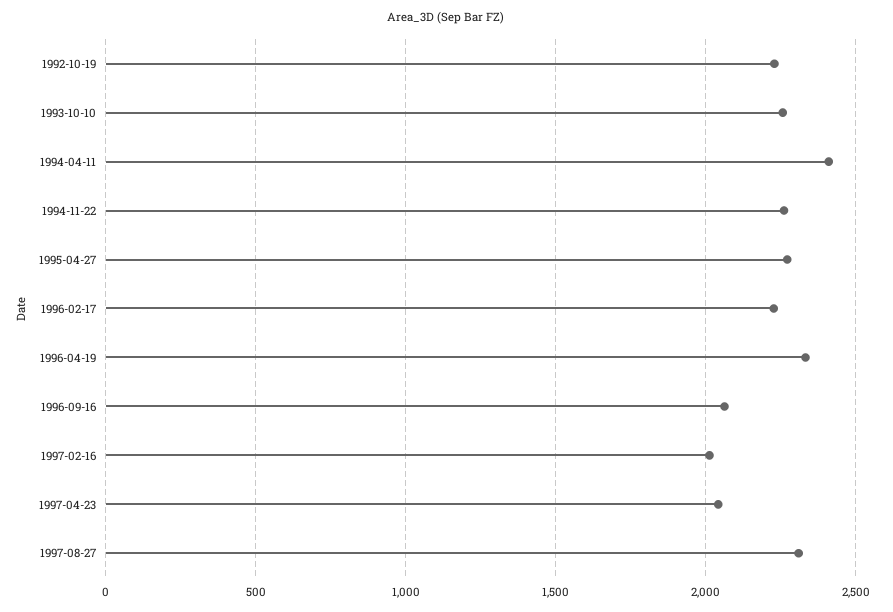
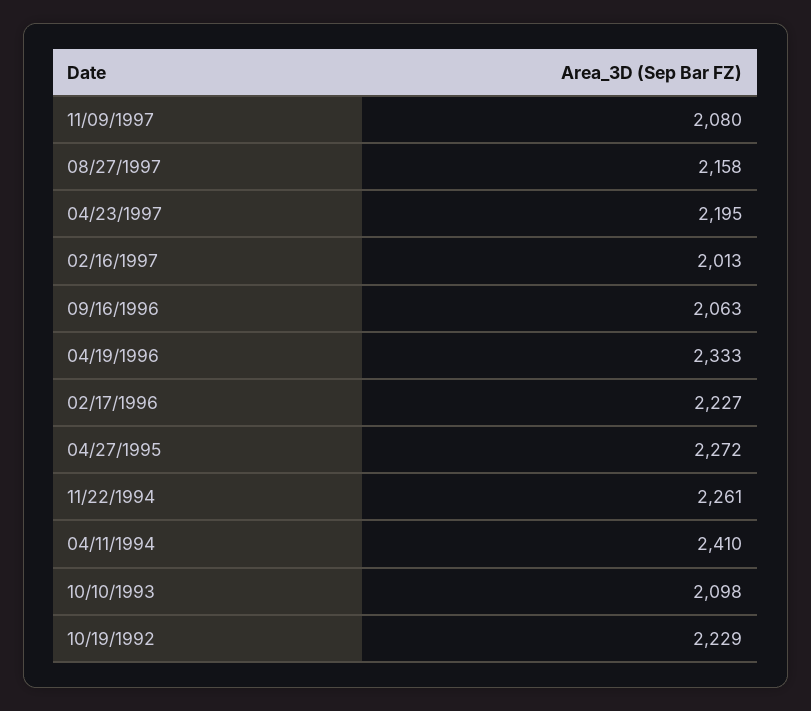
1993-10-10: 2250 -> 2098
1997-04-23: 2050 -> 2195
1997-08-27: 2300 -> 2158
11/09/1997: none -> 2080

